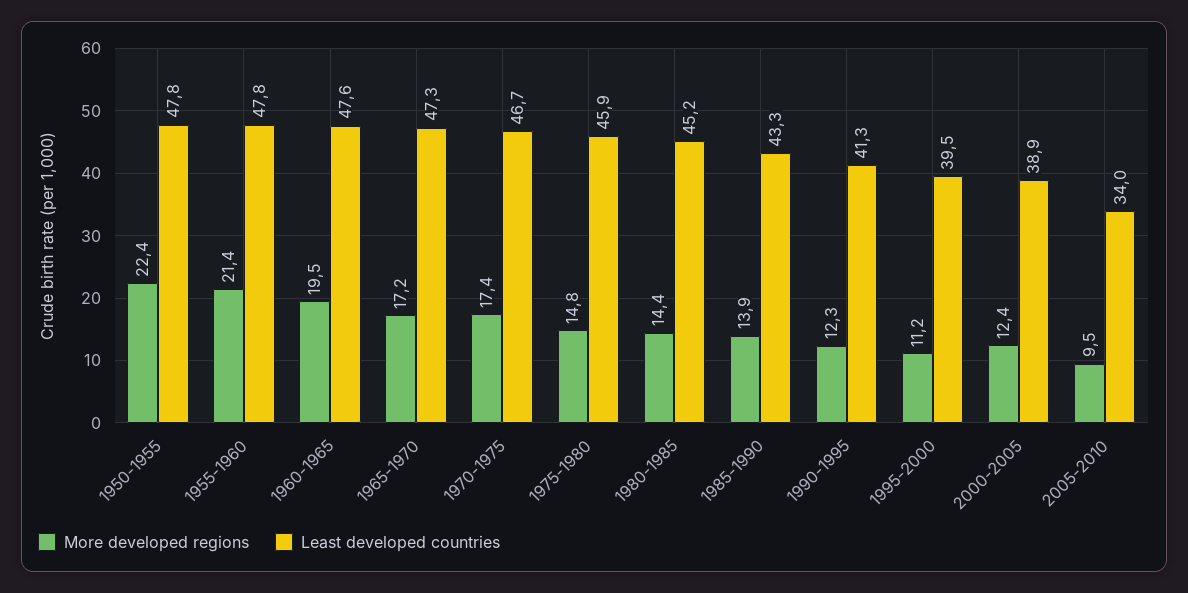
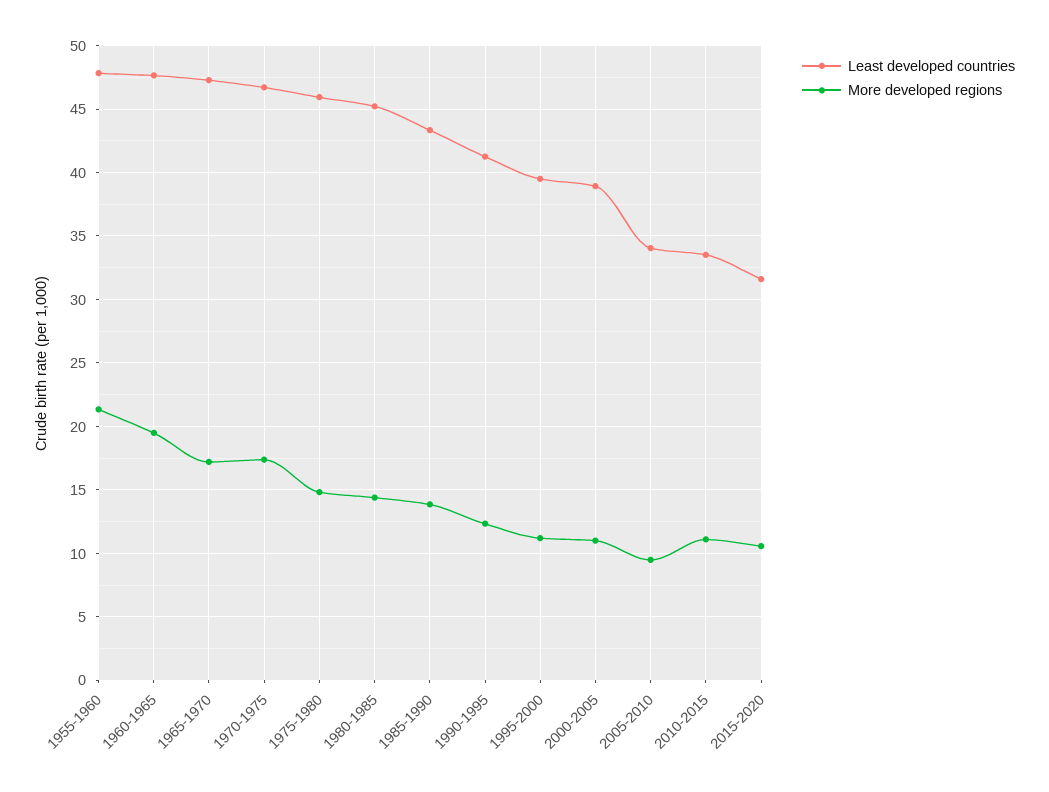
More developed regions, 1950-1955: 22.4 -> none
Least developed countries, 1950-1955: 47.8 -> none
More developed regions, 2000-2005: 12.4 -> 11
Least developed countries, 2010-2015: none -> 33.5
More developed regions, 2010-2015: none -> 11
Least developed countries, 2015-2020: none -> 31.5
More developed regions, 2015-2020: none -> 10.5

